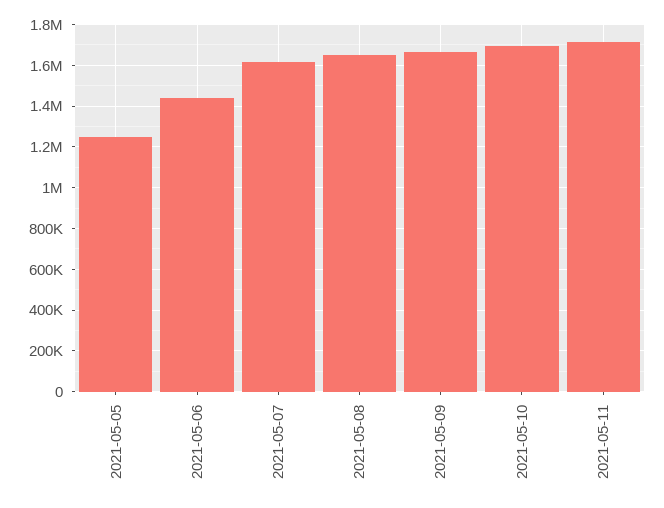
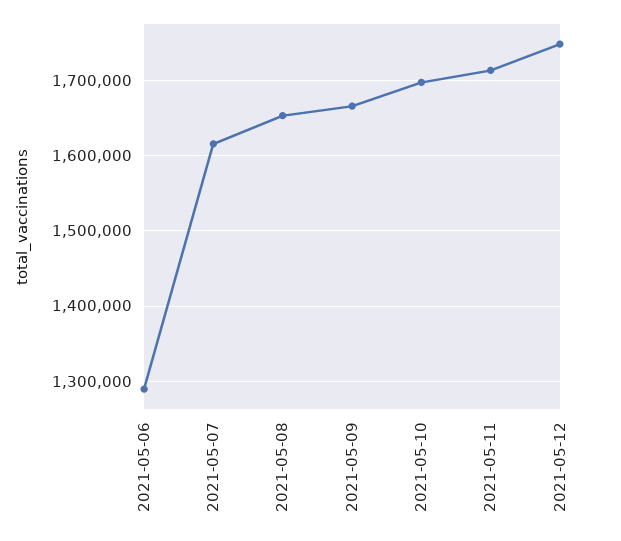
2021-05-05: 1250000 -> none
2021-05-06: 1450000 -> 1290000
2021-05-12: none -> 1750000

